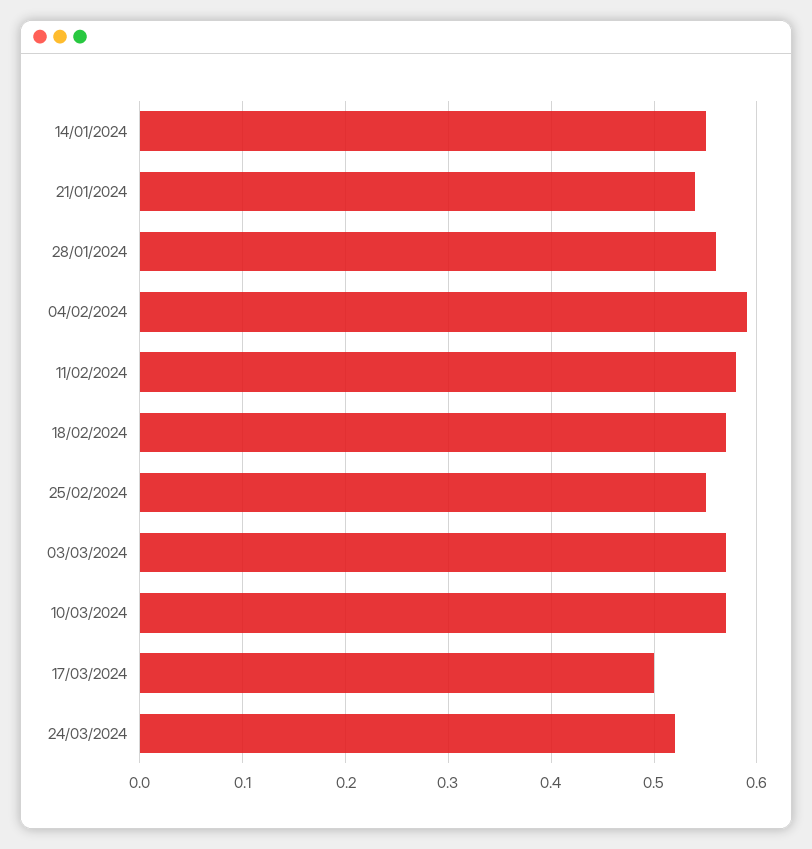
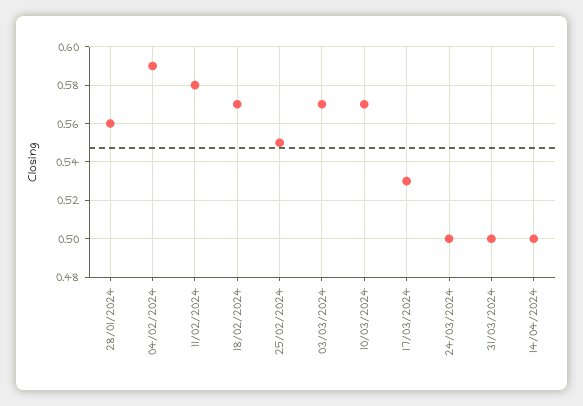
14/01/2024: 0.55 -> none
21/01/2024: 0.54 -> none
17/03/2024: 0.5 -> 0.53
24/03/2024: 0.52 -> 0.5
31/03/2024: none -> 0.5
14/04/2024: none -> 0.5

